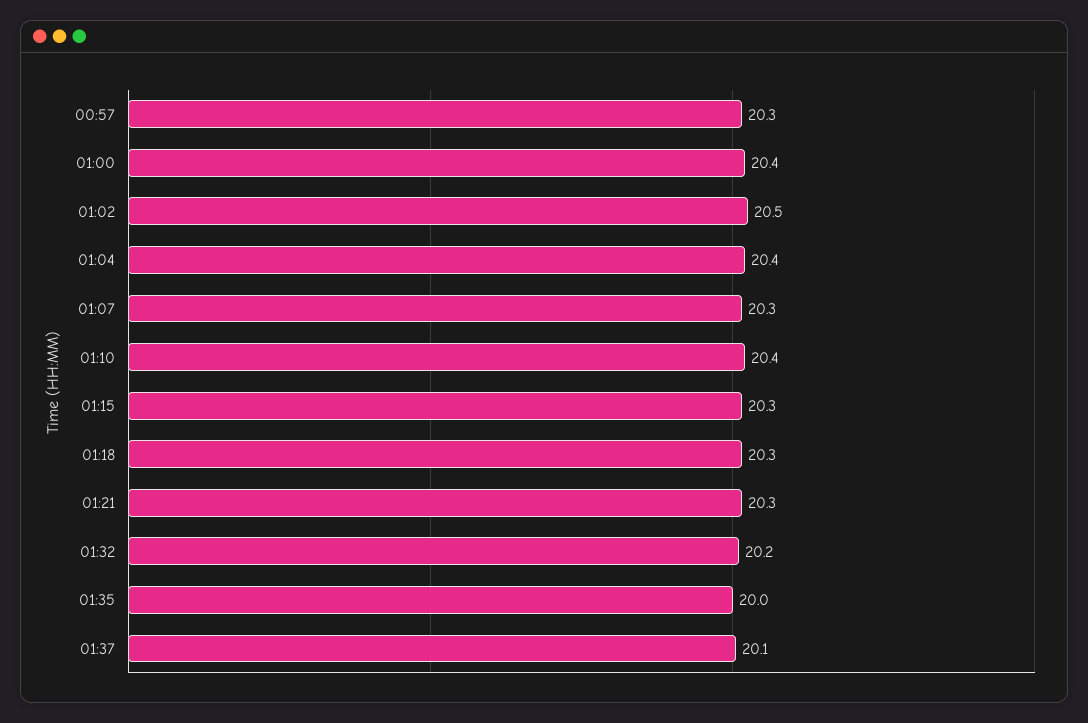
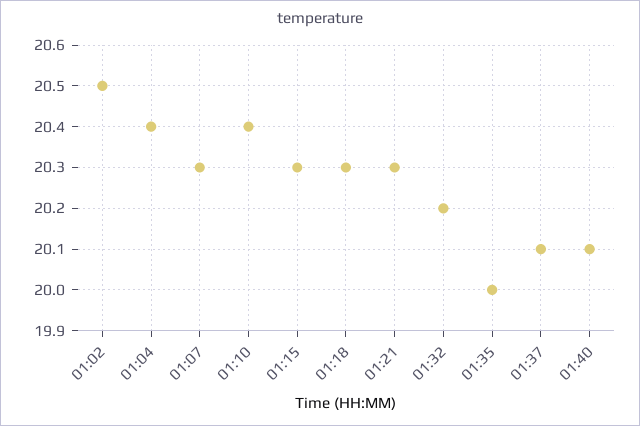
00:57: 20.3 -> none
01:00: 20.4 -> none
01:40: none -> 20.1

